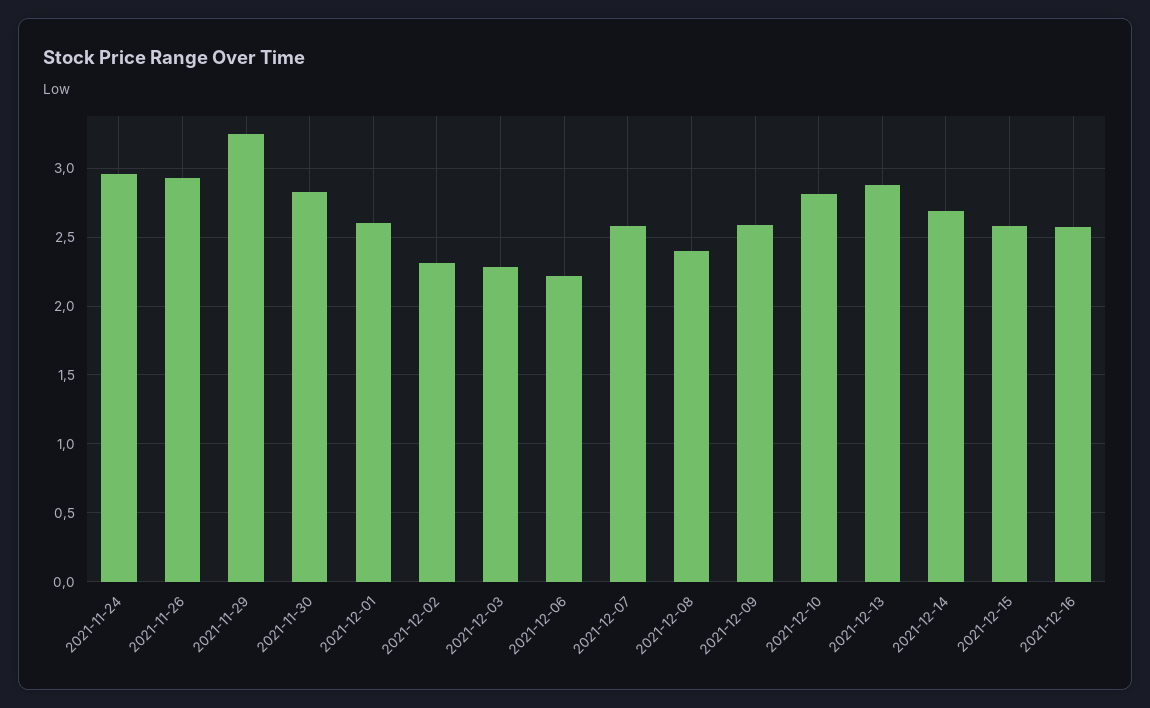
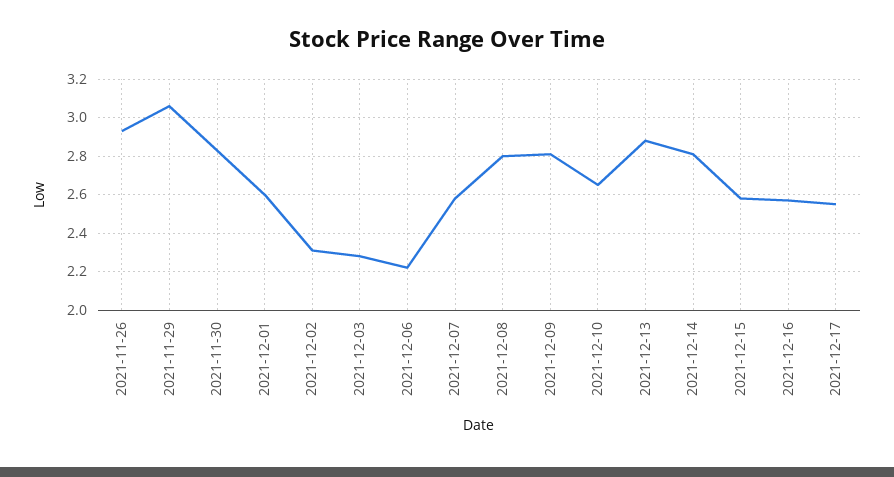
2021-11-24: 2.95 -> none
2021-11-29: 3.25 -> 3.05
2021-12-08: 2.4 -> 2.8
2021-12-09: 2.6 -> 2.8
2021-12-10: 2.8 -> 2.65
2021-12-14: 2.7 -> 2.8
2021-12-17: none -> 2.55

